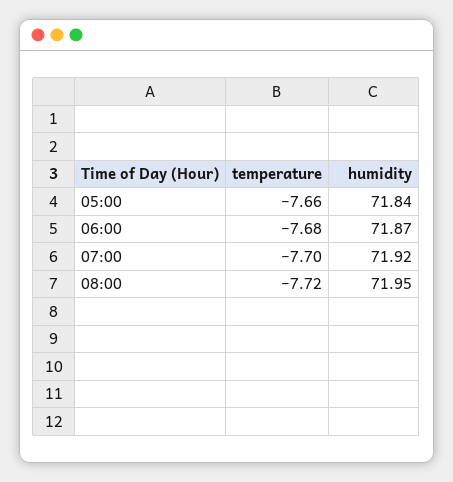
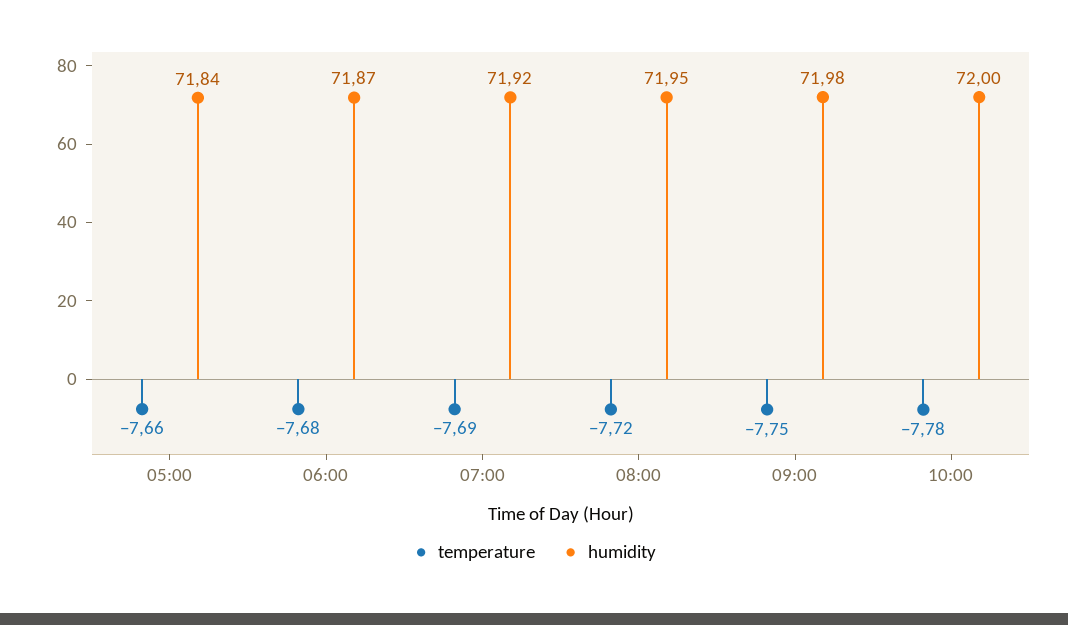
temperature, 07:00: -7.7 -> -7.69
temperature, 09:00: none -> -7.75
humidity, 09:00: none -> 71.98
temperature, 10:00: none -> -7.78
humidity, 10:00: none -> 72

